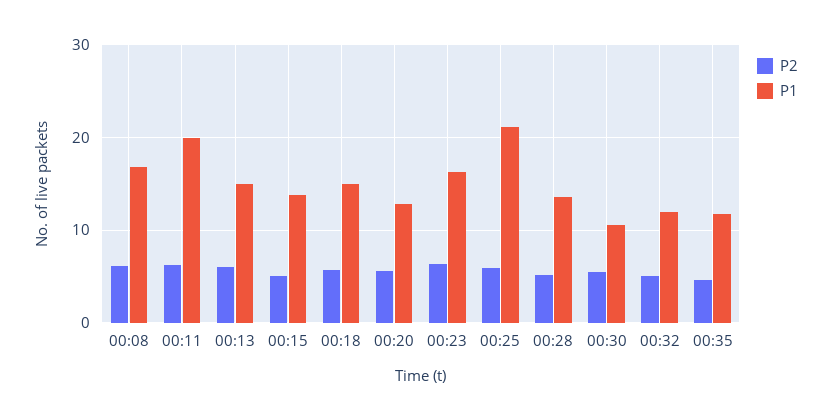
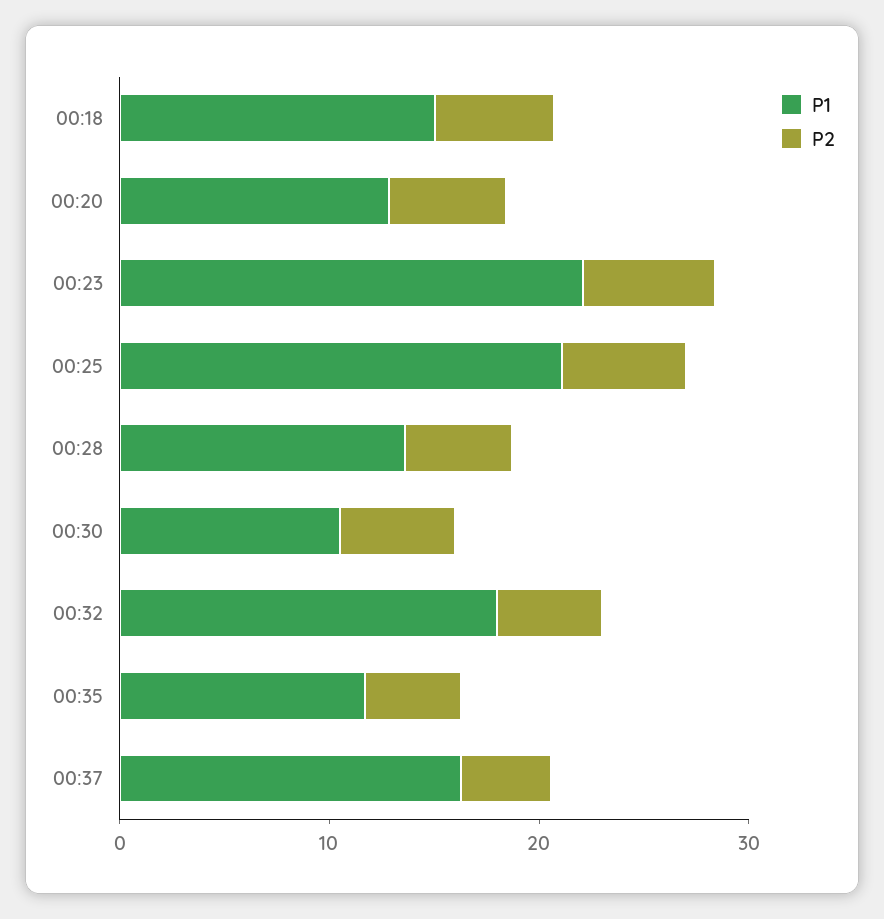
P2, 00:08: 6 -> none
P1, 00:08: 17 -> none
P2, 00:11: 6 -> none
P1, 00:11: 20 -> none
P2, 00:13: 6 -> none
P1, 00:13: 15 -> none
P2, 00:15: 5 -> none
P1, 00:15: 14 -> none
P1, 00:23: 16 -> 22
P1, 00:32: 12 -> 18
P1, 00:37: none -> 16
P2, 00:37: none -> 4

